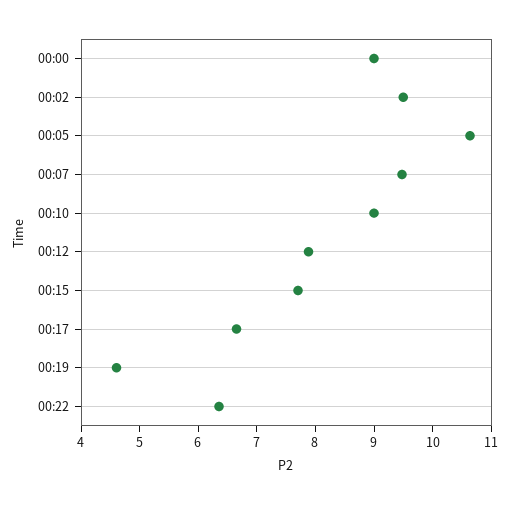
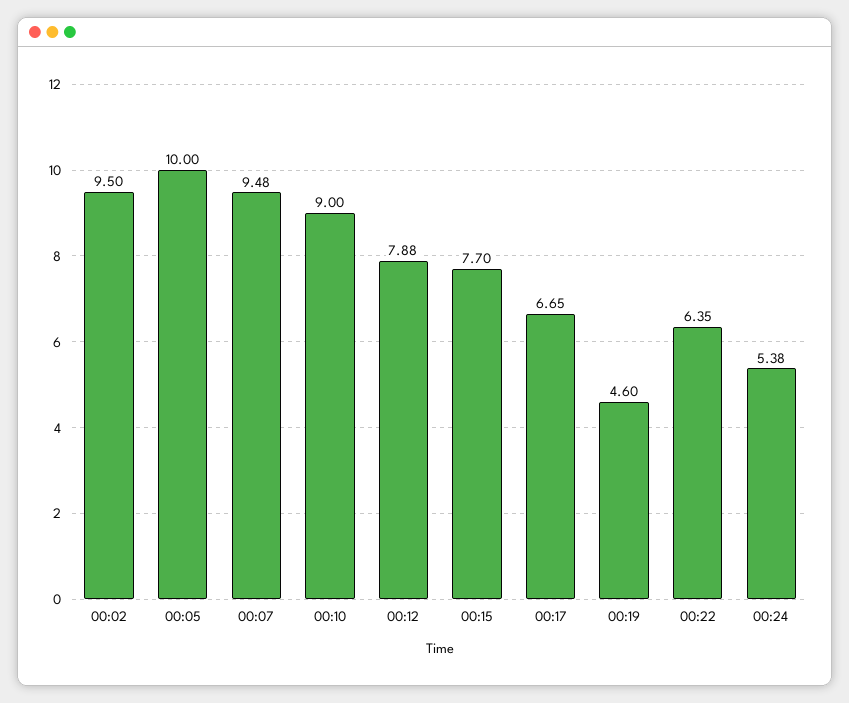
00:00: 9 -> none
00:05: 10.6 -> 10
00:24: none -> 5.38

